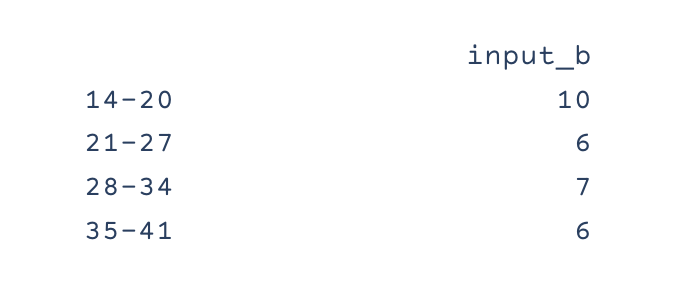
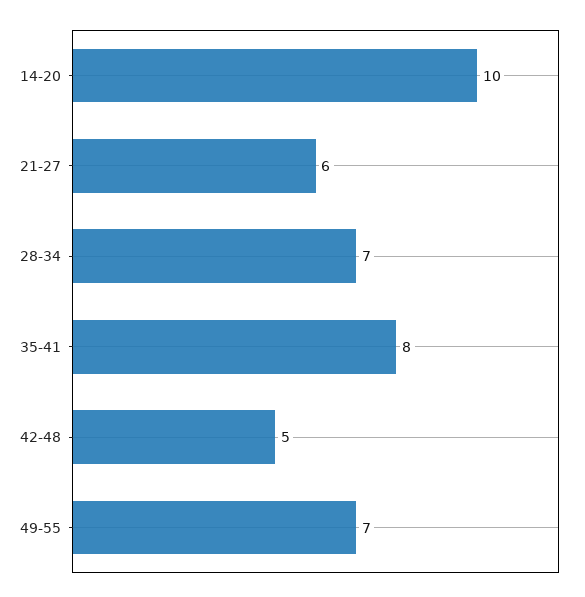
35-41: 6 -> 8
42-48: none -> 5
49-55: none -> 7

